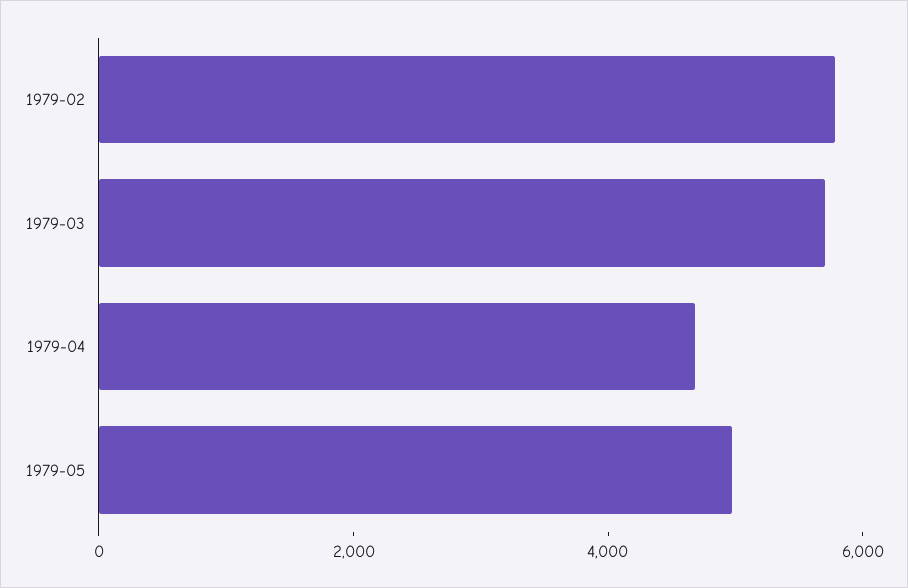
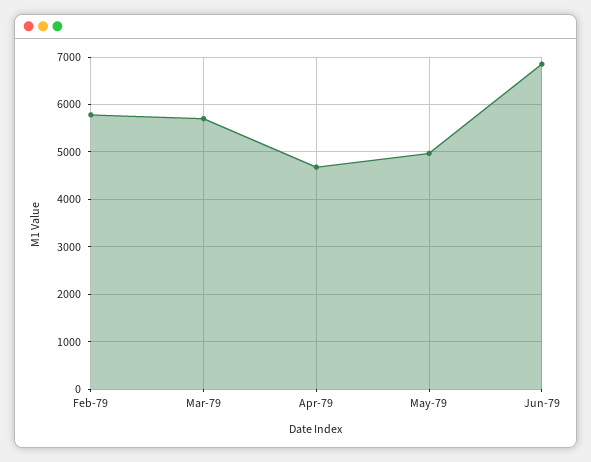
Jun-79: none -> 6800

